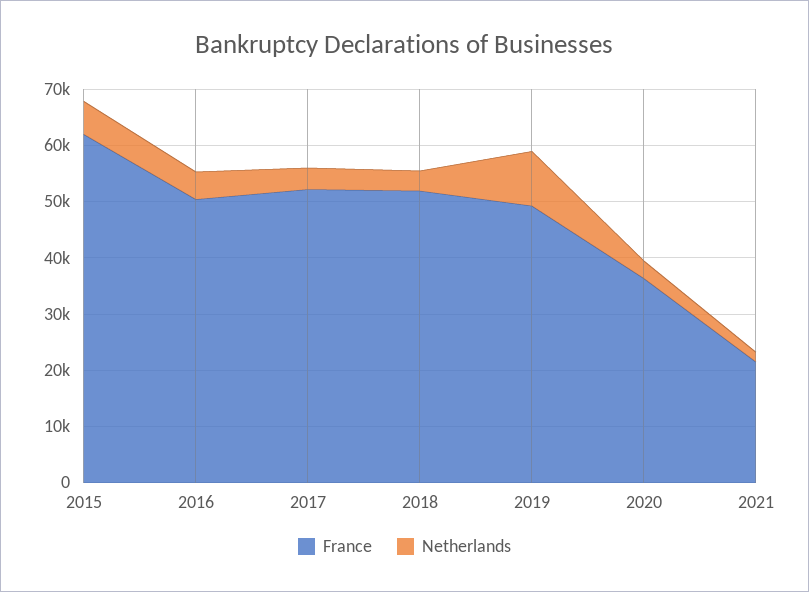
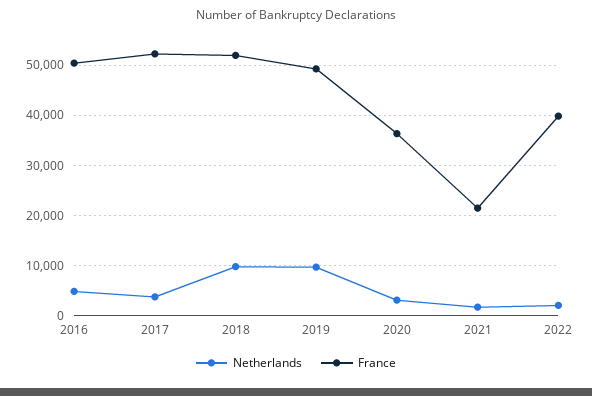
France, 2015: 62000 -> none
Netherlands, 2015: 6000 -> none
Netherlands, 2018: 4000 -> 10000
Netherlands, 2022: none -> 2000
France, 2022: none -> 40000

